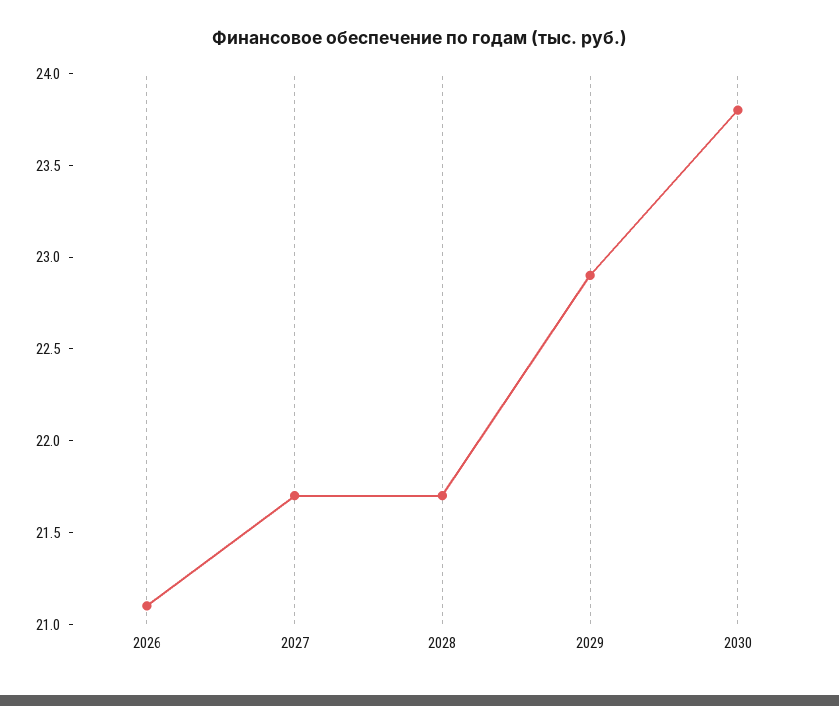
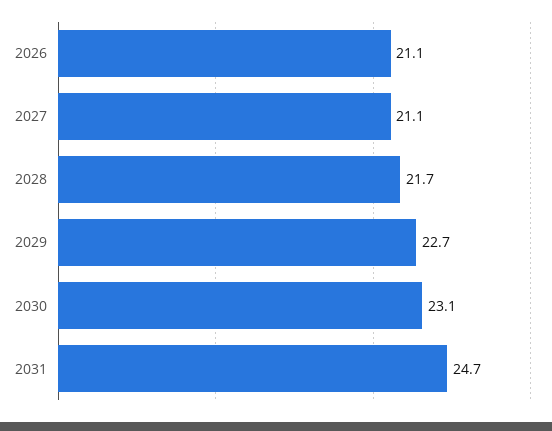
2027: 21.7 -> 21.1
2029: 22.9 -> 22.7
2030: 23.8 -> 23.1
2031: none -> 24.7

